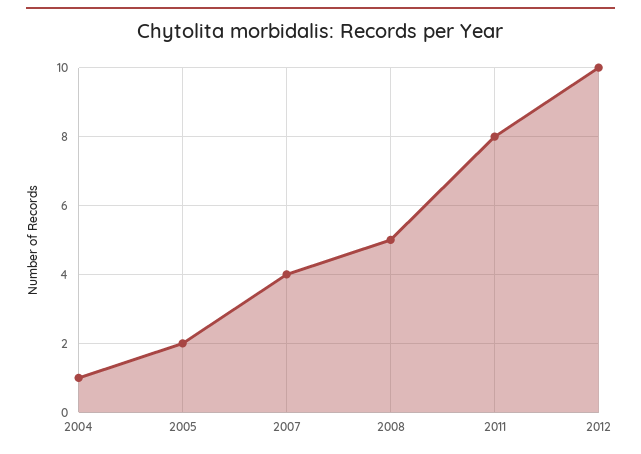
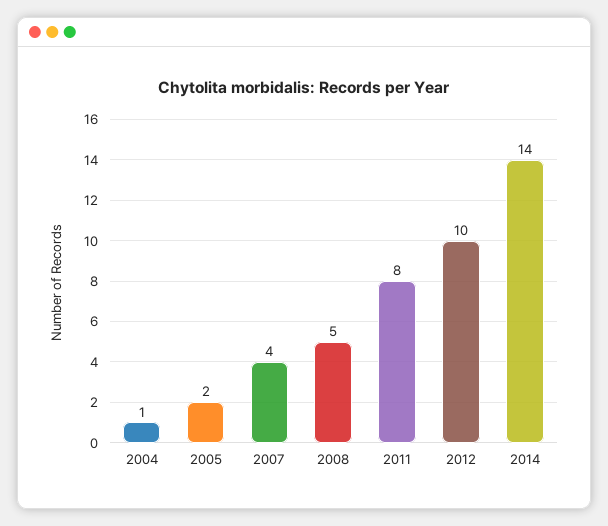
2014: none -> 14

